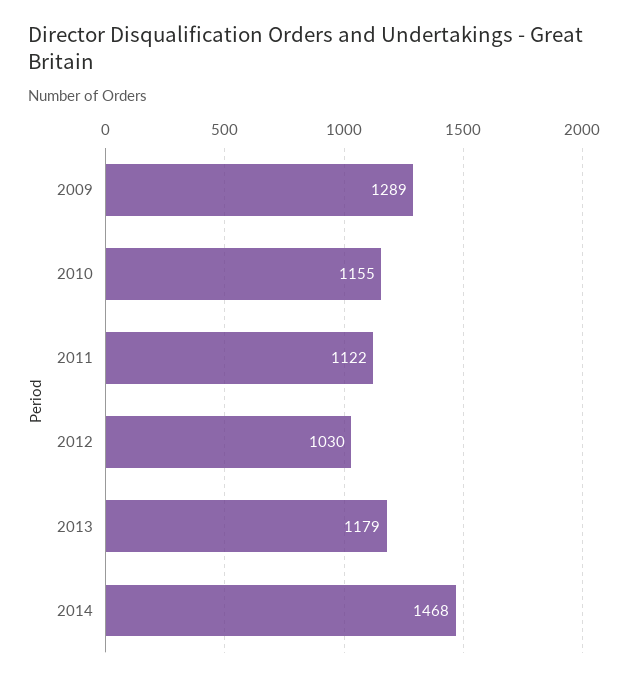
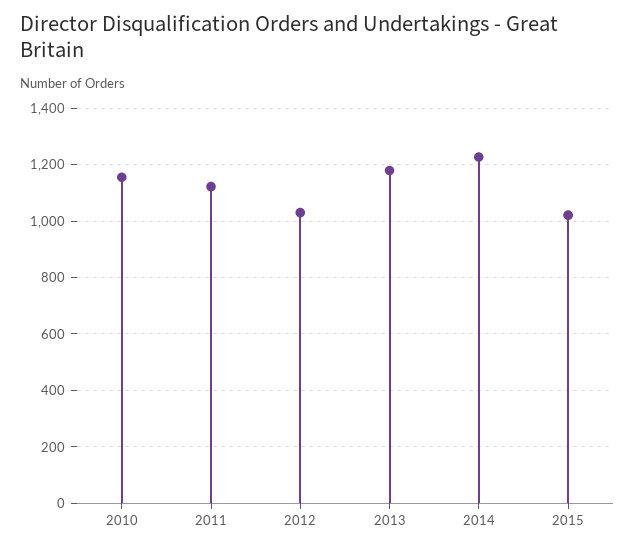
2009: 1289 -> none
2014: 1468 -> 1225
2015: none -> 1025

